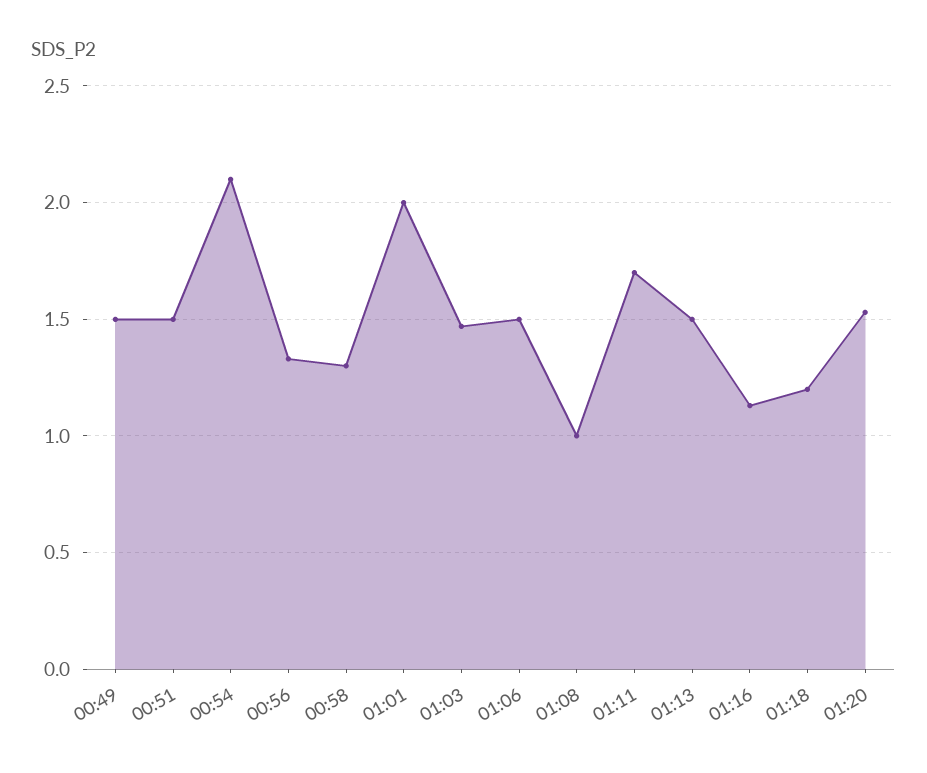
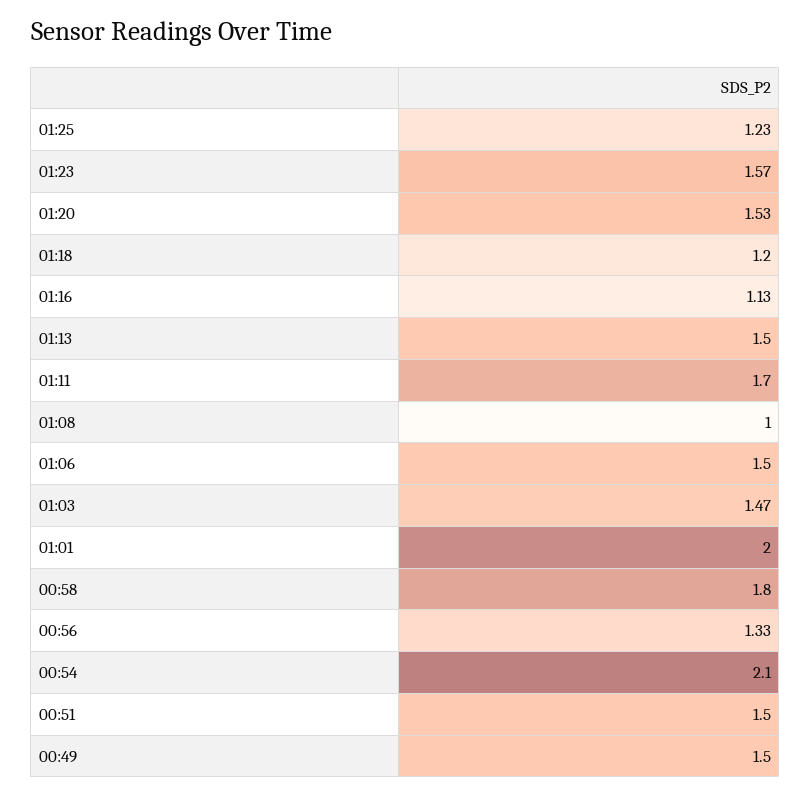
00:58: 1.3 -> 1.8
01:25: none -> 1.23
01:23: none -> 1.57

